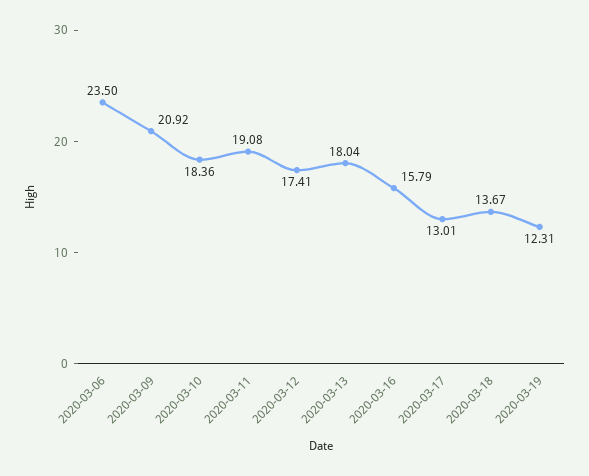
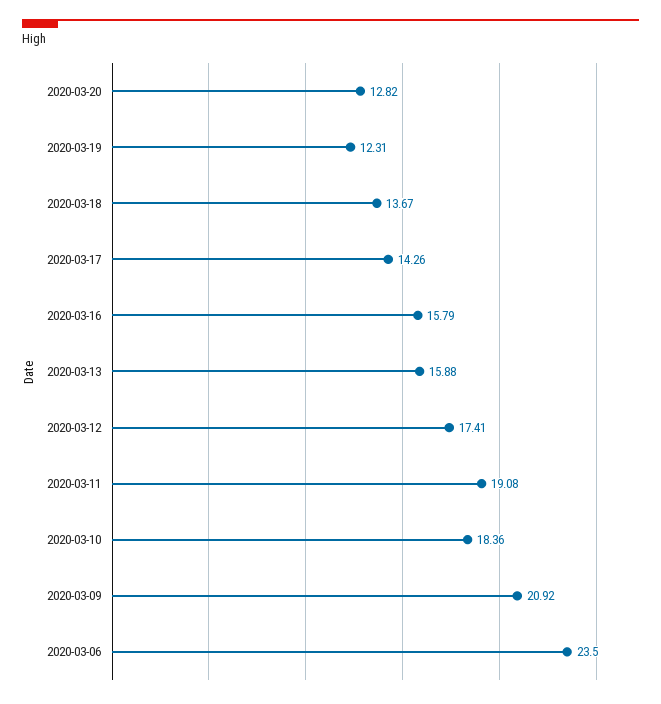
2020-03-13: 18.04 -> 15.88
2020-03-17: 13.01 -> 14.26
2020-03-20: none -> 12.82

